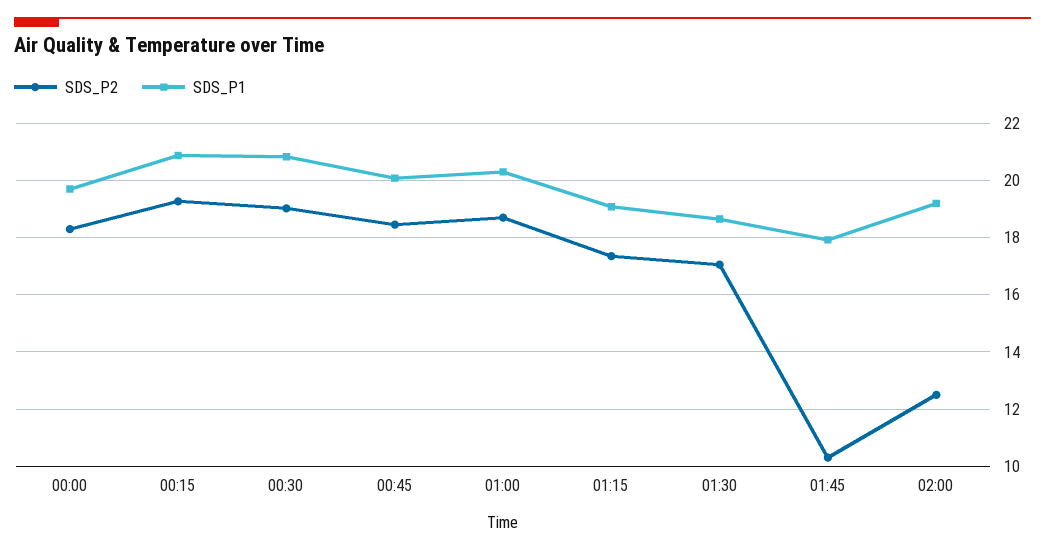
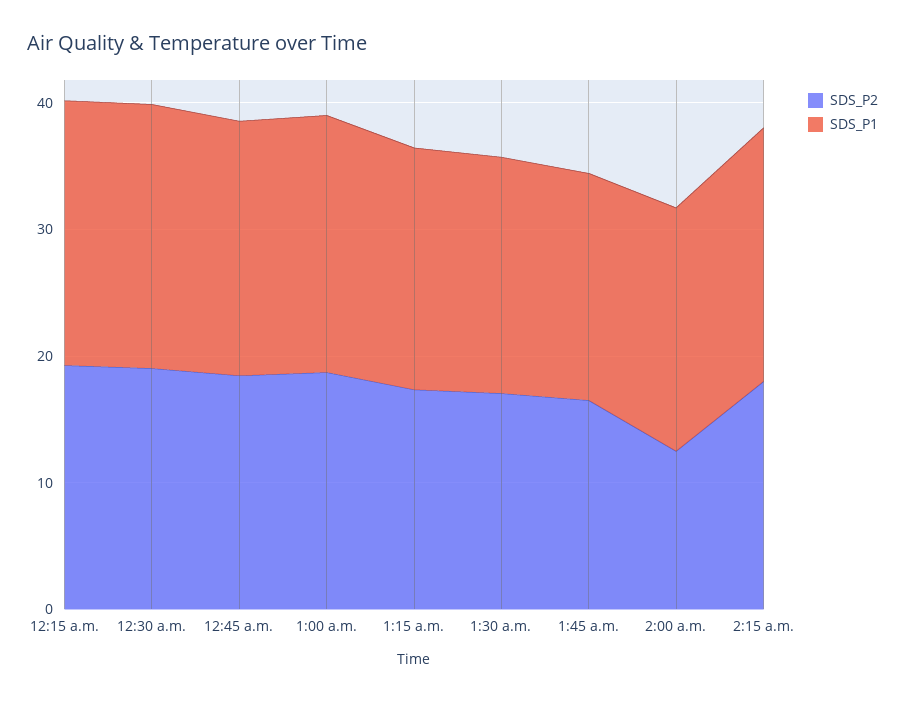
SDS_P2, 00:00: 18.25 -> none
SDS_P1, 00:00: 19.75 -> none
SDS_P2, 01:45: 10.25 -> 16
SDS_P2, 2:15 a.m.: none -> 18
SDS_P1, 2:15 a.m.: none -> 20

